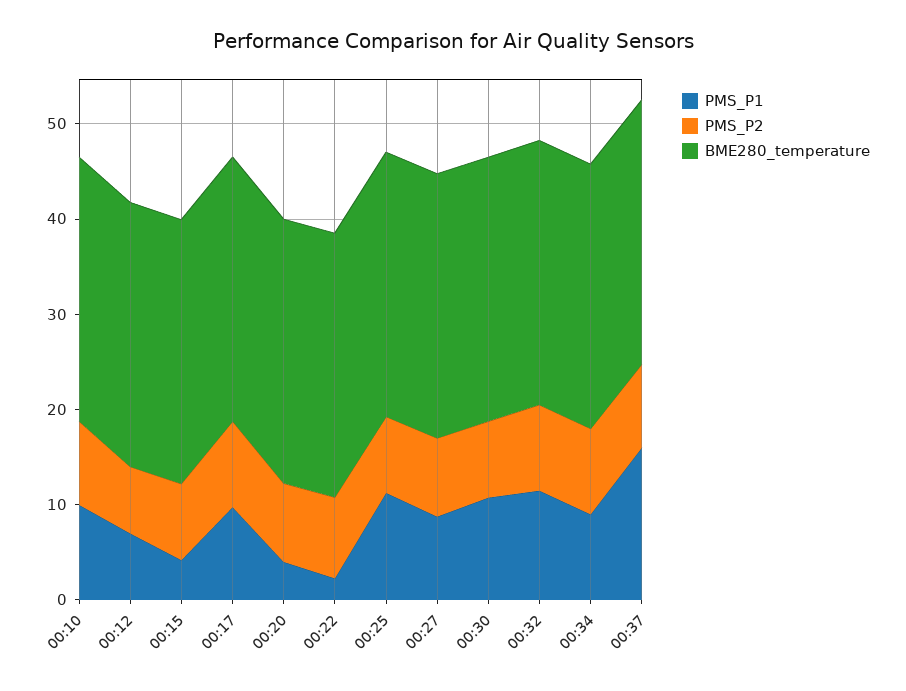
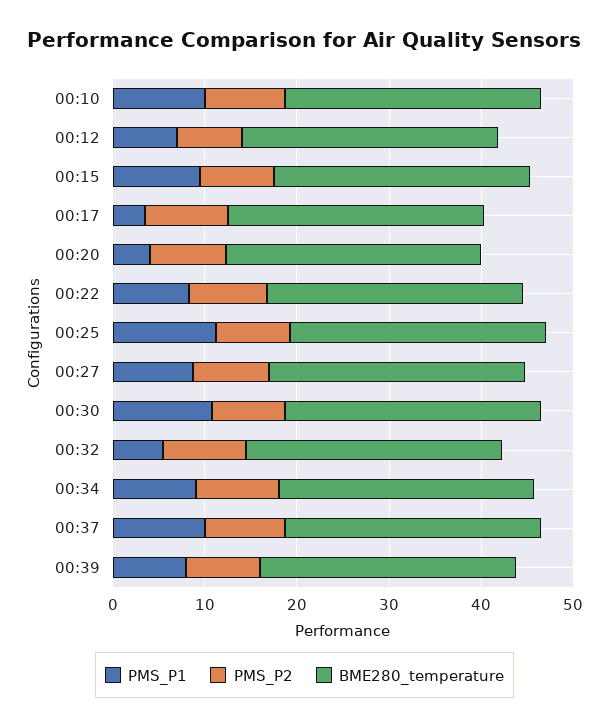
PMS_P1, 00:15: 4 -> 10
PMS_P1, 00:17: 10 -> 4
PMS_P1, 00:22: 2 -> 8
PMS_P1, 00:32: 12 -> 6
PMS_P1, 00:37: 16 -> 10
PMS_P1, 00:39: none -> 8
PMS_P2, 00:39: none -> 8
BME280_temperature, 00:39: none -> 28

